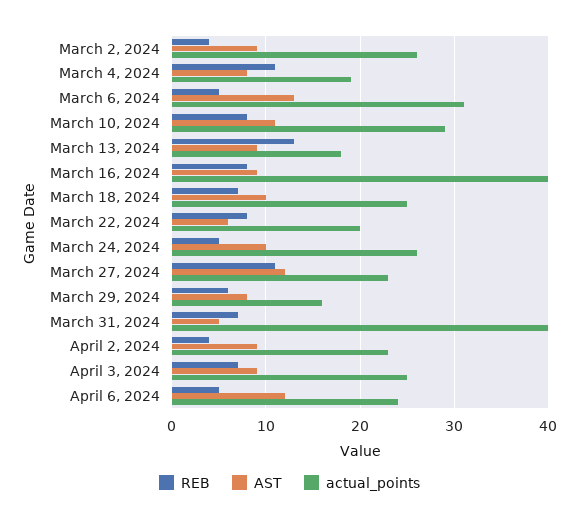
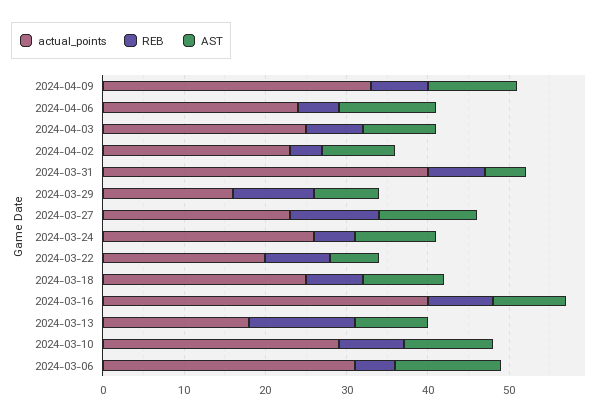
REB, March 2, 2024: 4 -> none
AST, March 2, 2024: 9 -> none
actual_points, March 2, 2024: 26 -> none
REB, March 4, 2024: 11 -> none
AST, March 4, 2024: 8 -> none
actual_points, March 4, 2024: 19 -> none
REB, March 29, 2024: 6 -> 10
actual_points, 2024-04-09: none -> 33
REB, 2024-04-09: none -> 7
AST, 2024-04-09: none -> 11

